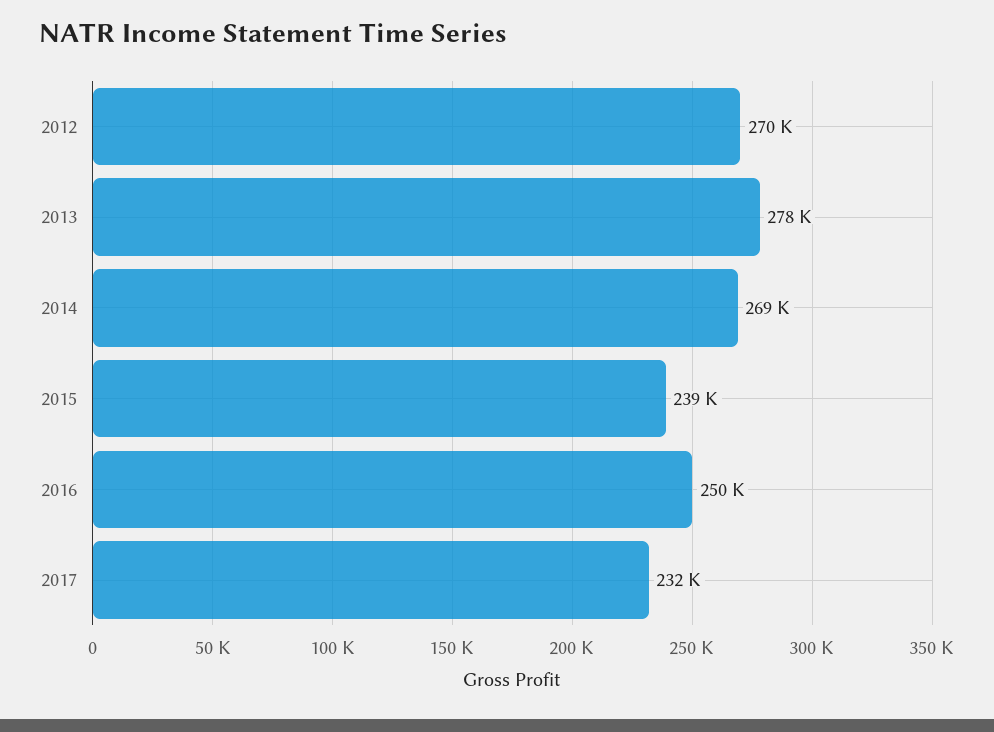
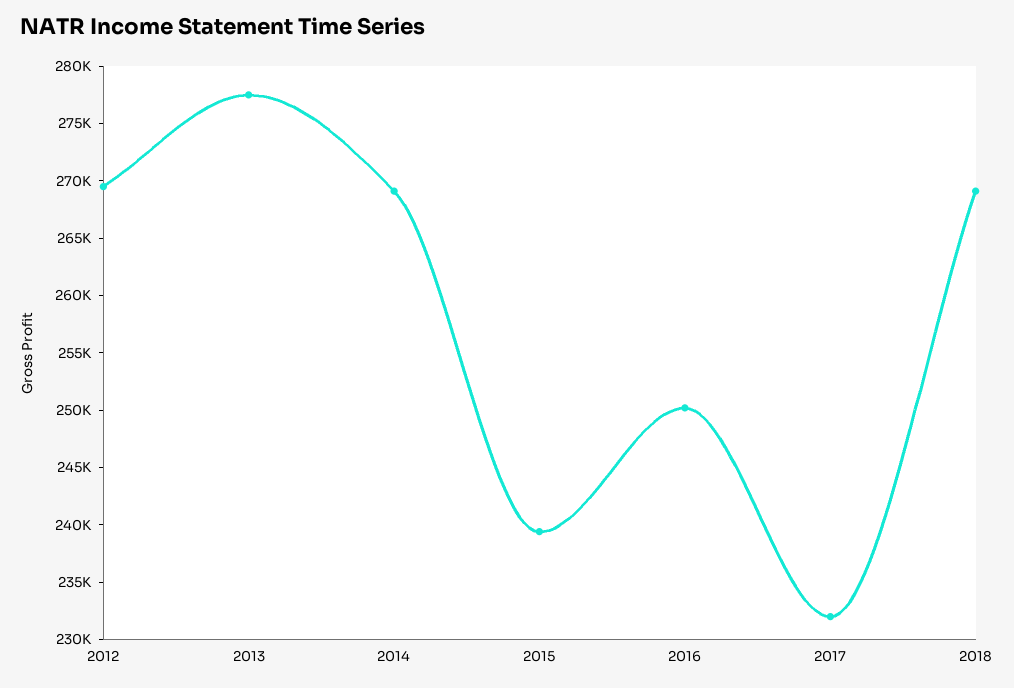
2018: none -> 269000

